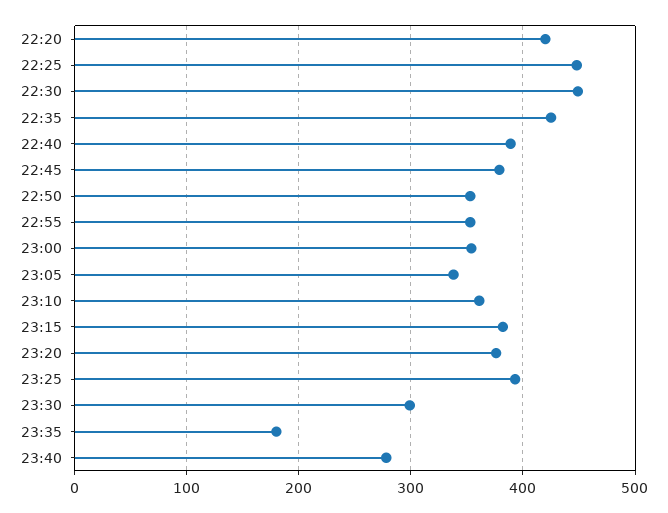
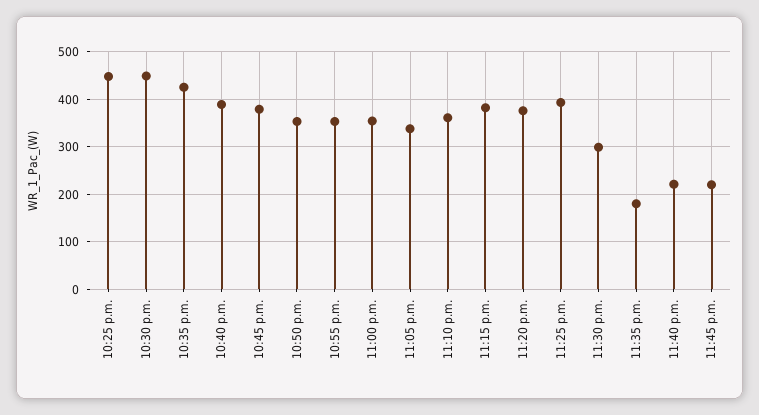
22:20: 420 -> none
23:40: 280 -> 220
11:45 p.m.: none -> 220

